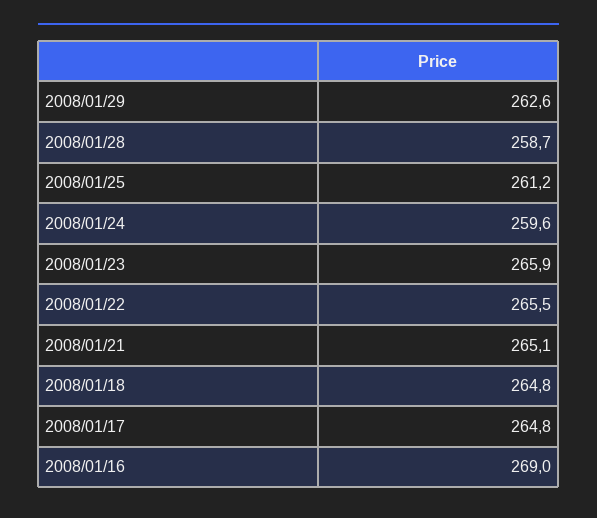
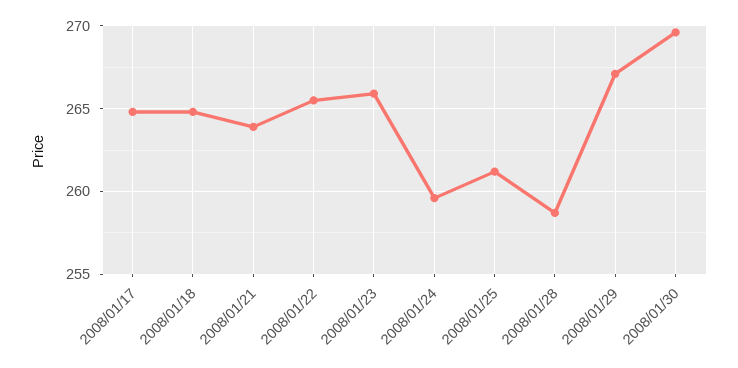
2008/01/29: 262.6 -> 267
2008/01/21: 265.1 -> 264
2008/01/16: 269 -> none
2008/01/30: none -> 269.5

